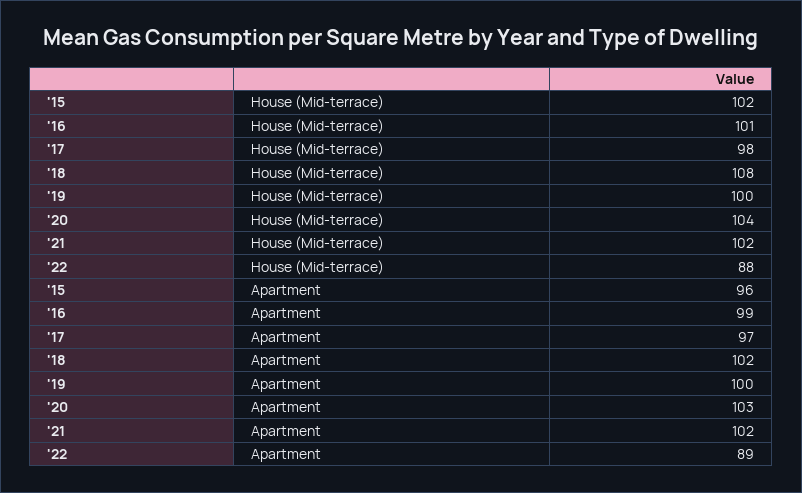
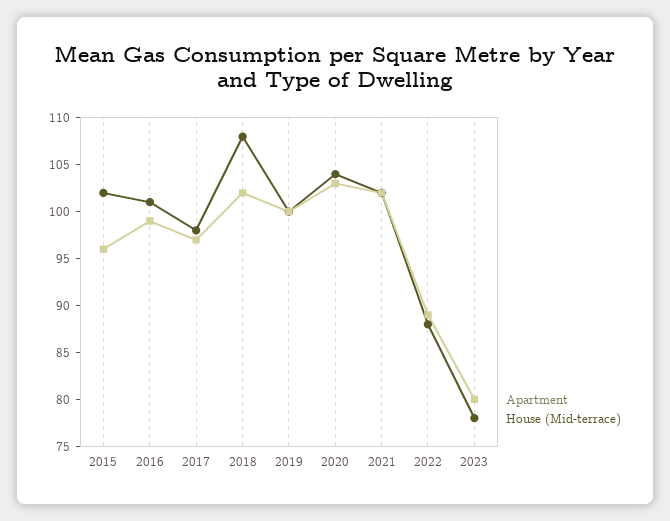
Apartment, 2023: none -> 80
House (Mid-terrace), 2023: none -> 78

